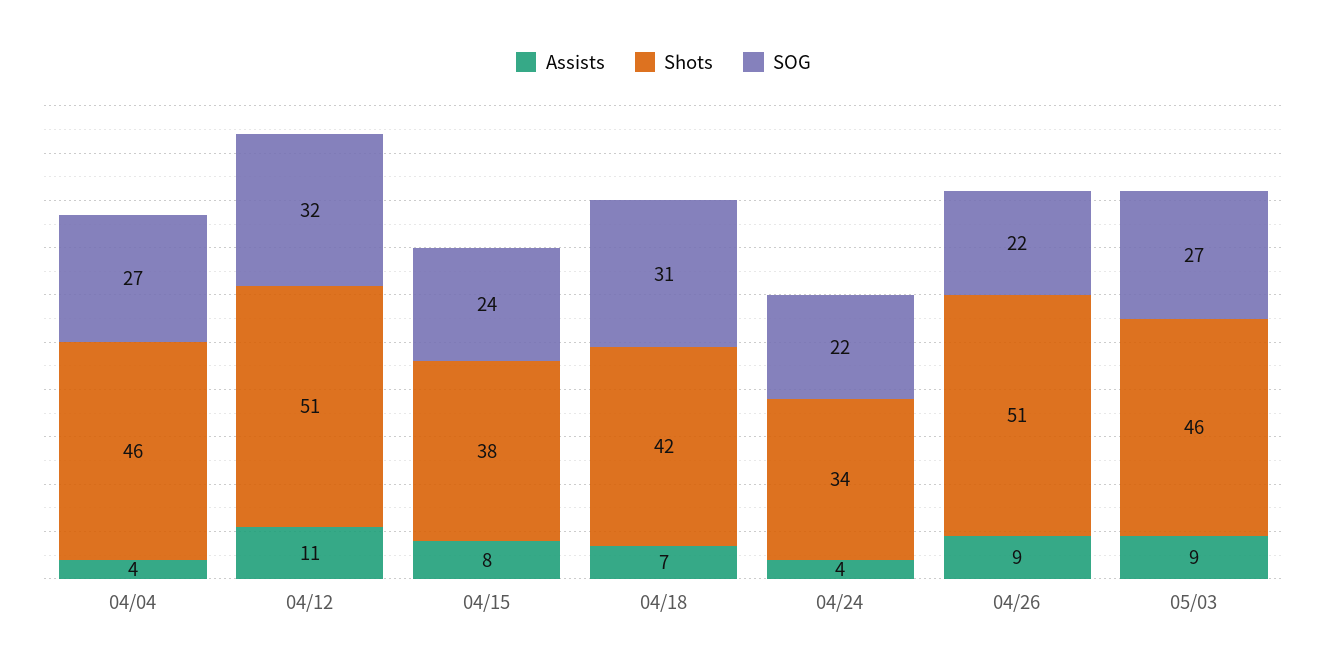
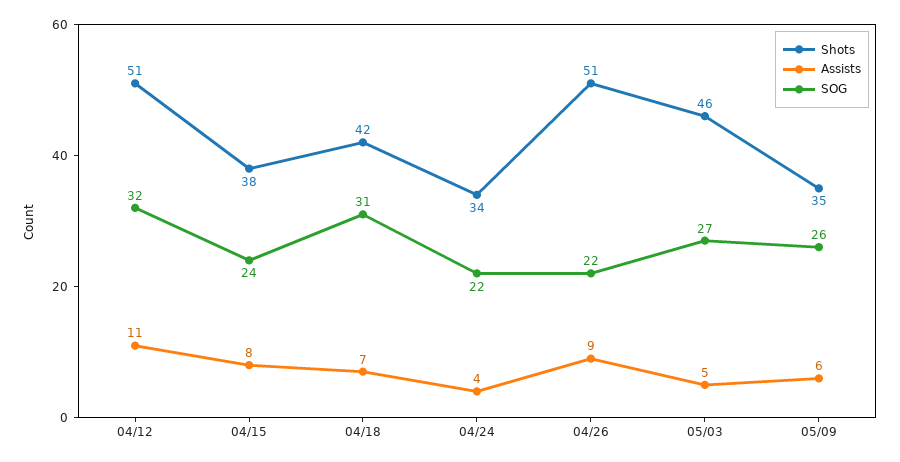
Assists, 04/04: 4 -> none
Shots, 04/04: 46 -> none
SOG, 04/04: 27 -> none
Assists, 05/03: 9 -> 5
Shots, 05/09: none -> 35
Assists, 05/09: none -> 6
SOG, 05/09: none -> 26

